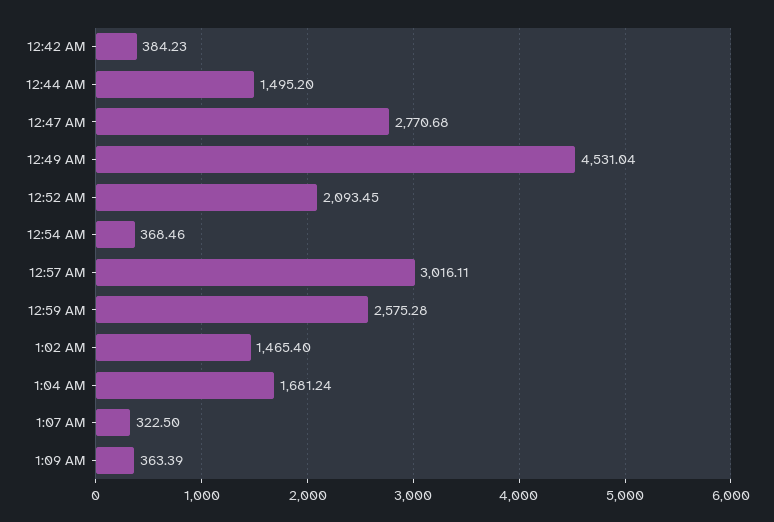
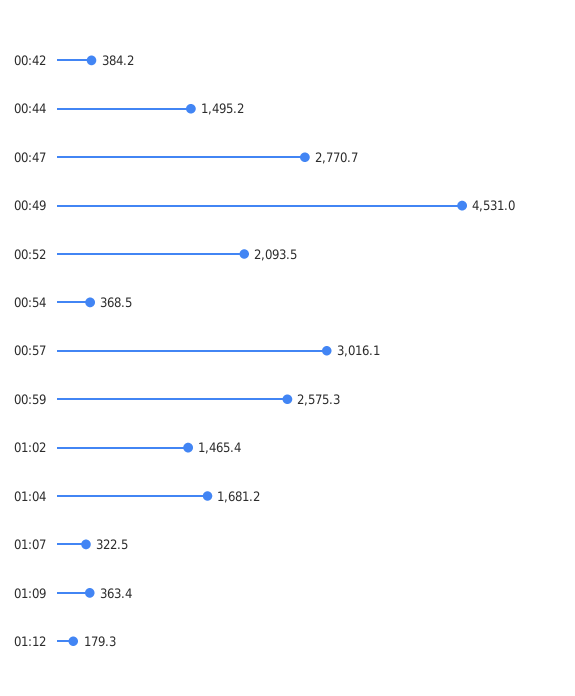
01:12: none -> 179.3

